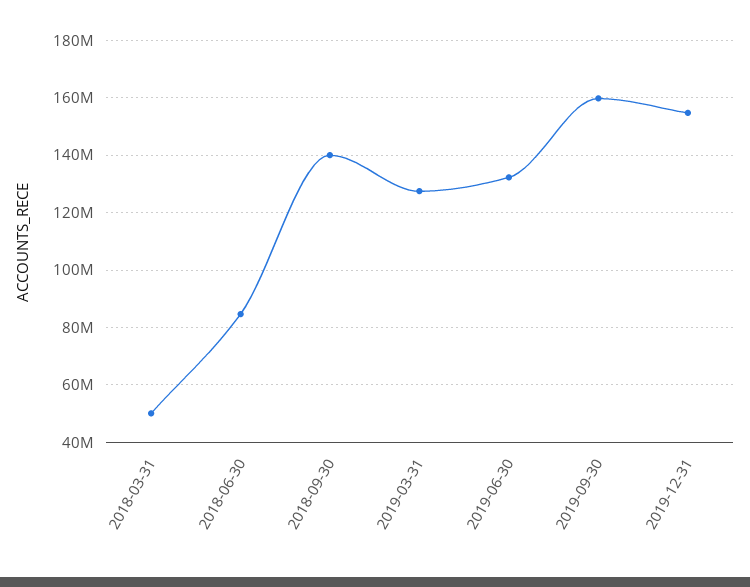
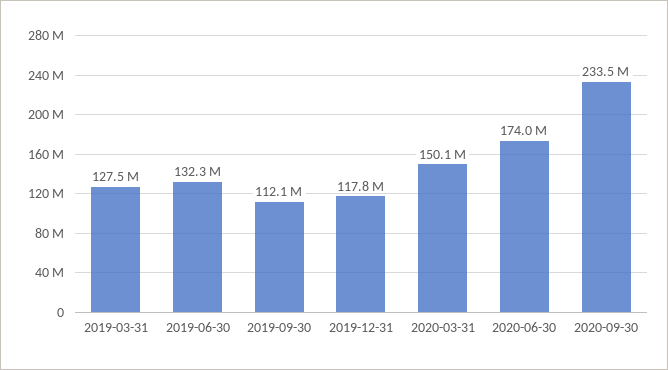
2018-03-31: 50000000 -> none
2018-06-30: 85000000 -> none
2018-09-30: 140000000 -> none
2019-09-30: 160000000 -> 112100000
2019-12-31: 155000000 -> 117800000
2020-03-31: none -> 150100000
2020-06-30: none -> 174000000
2020-09-30: none -> 233500000

